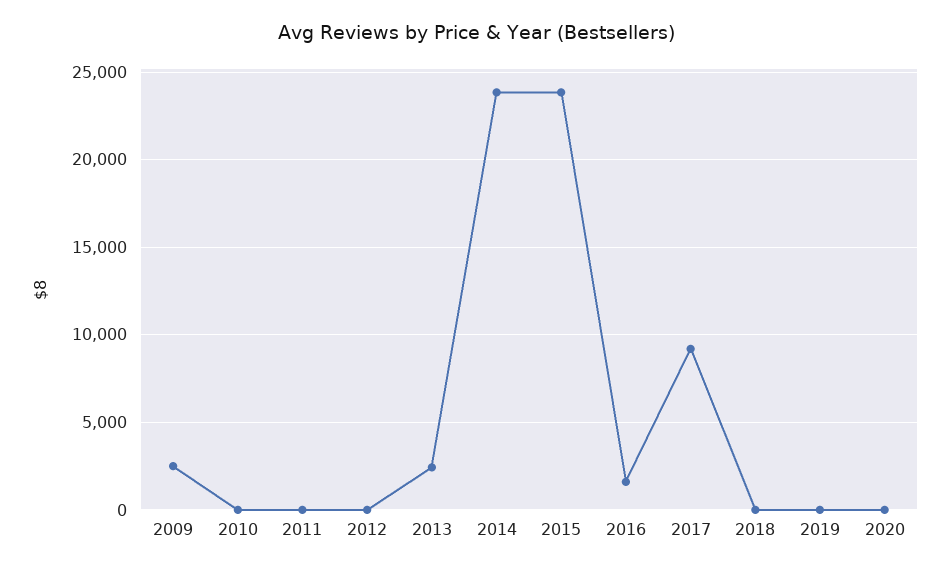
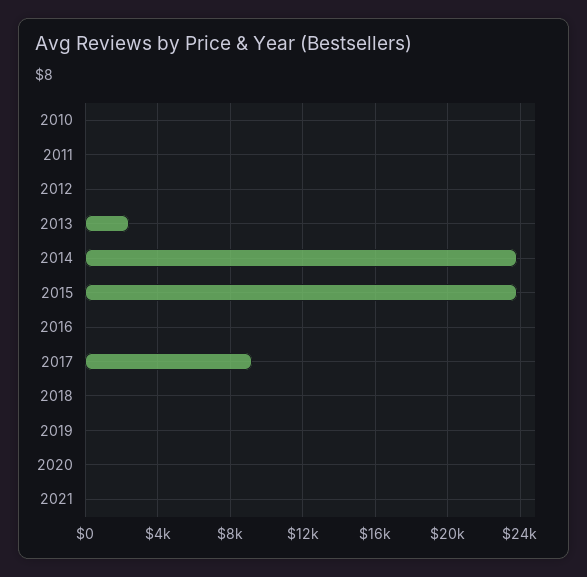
2009: 2500 -> none
2016: 1500 -> 0
2021: none -> 0

